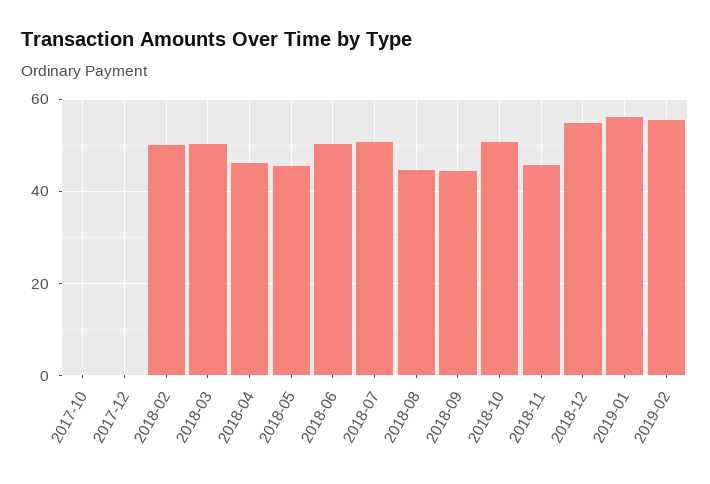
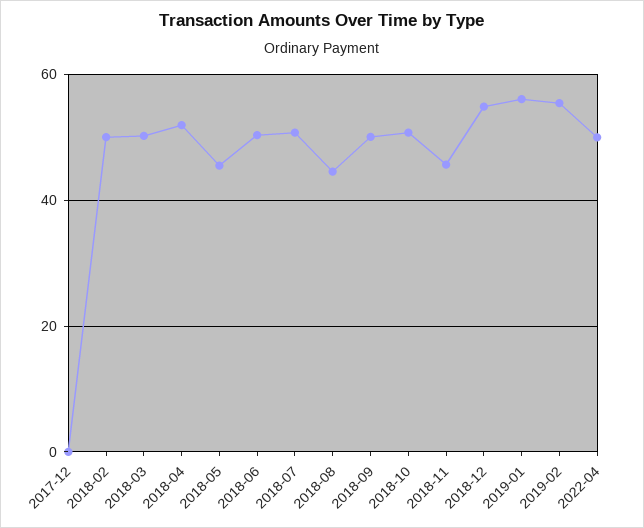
2017-10: 0 -> none
2018-04: 46 -> 52
2018-09: 44 -> 50
2022-04: none -> 50

